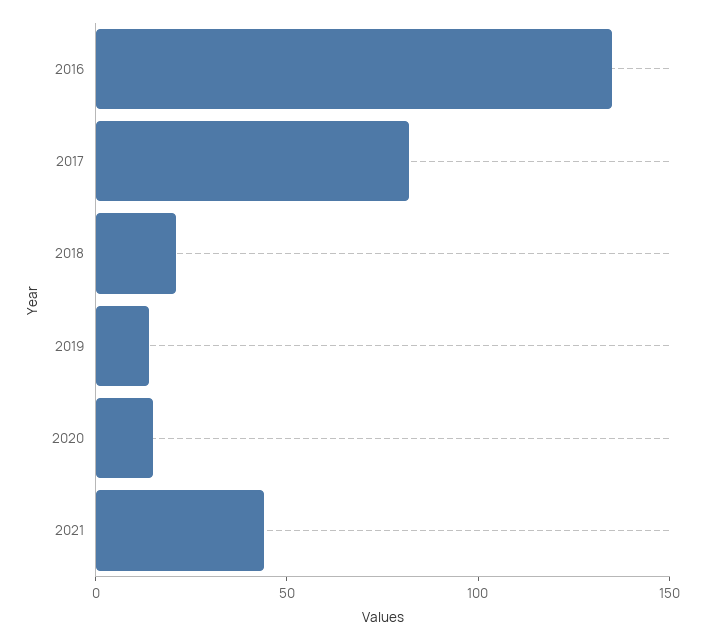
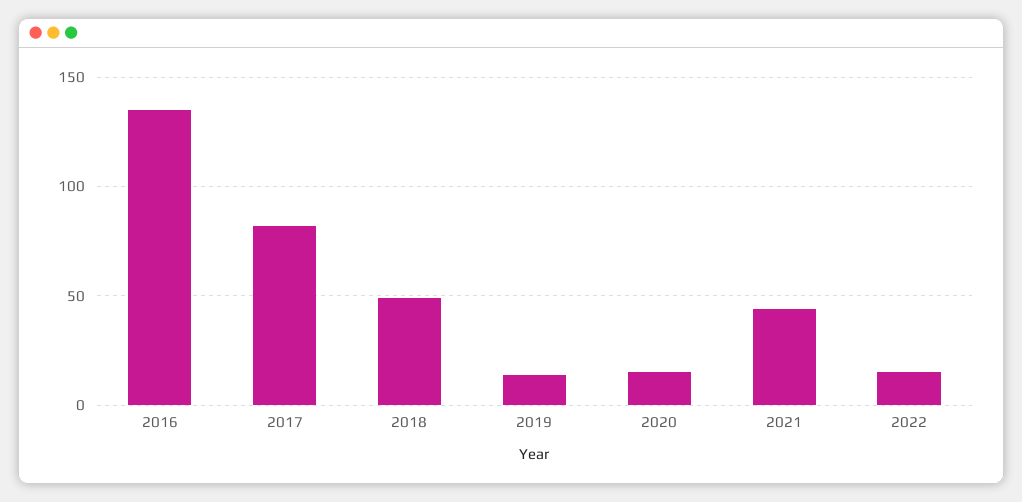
2018: 20 -> 50
2022: none -> 15

